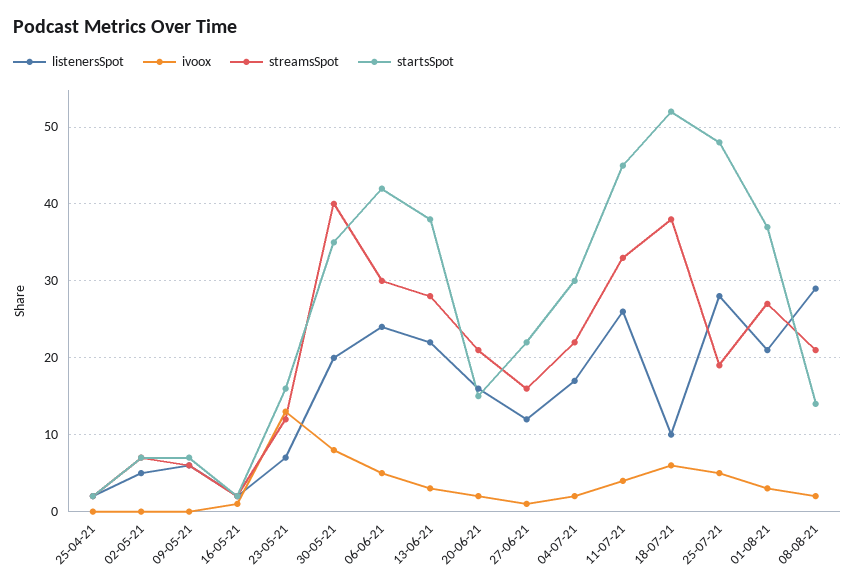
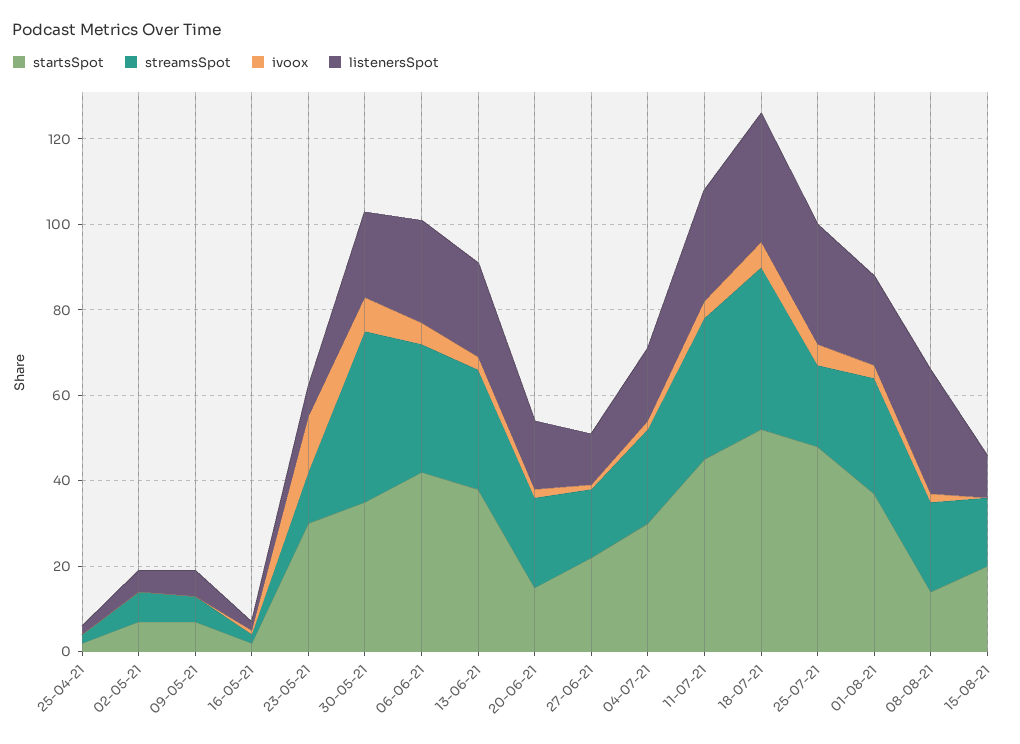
startsSpot, 23-05-21: 16 -> 30
listenersSpot, 18-07-21: 10 -> 30
startsSpot, 15-08-21: none -> 20
streamsSpot, 15-08-21: none -> 15
ivoox, 15-08-21: none -> 0
listenersSpot, 15-08-21: none -> 10

